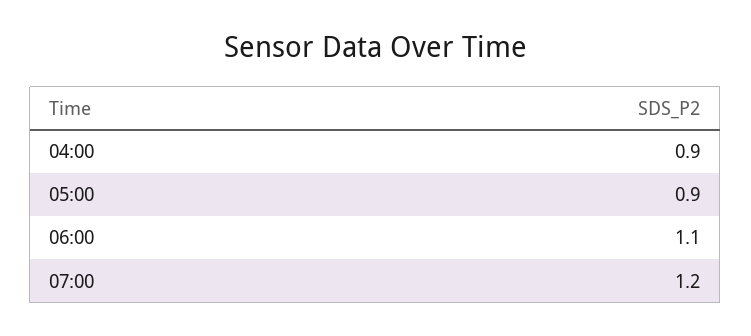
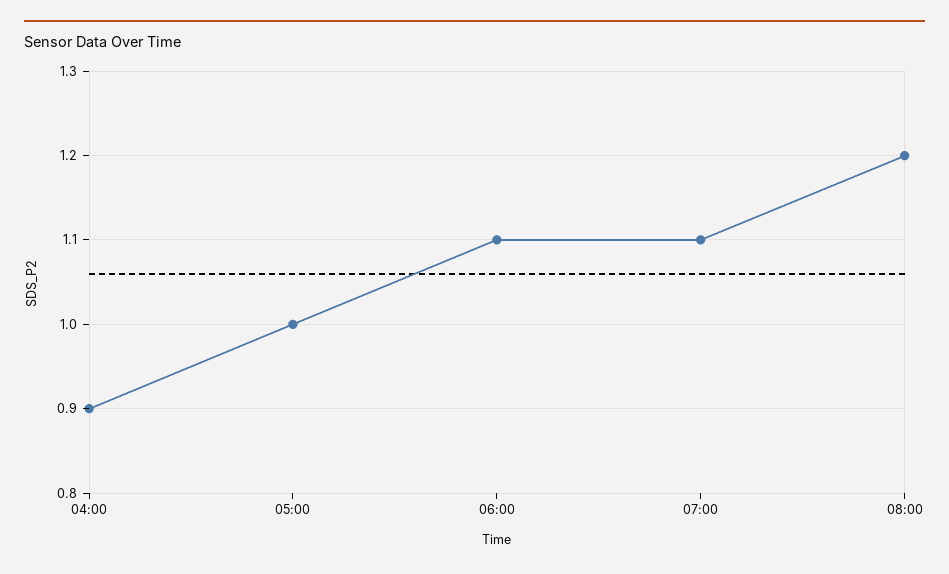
05:00: 0.9 -> 1
07:00: 1.2 -> 1.1
08:00: none -> 1.2

